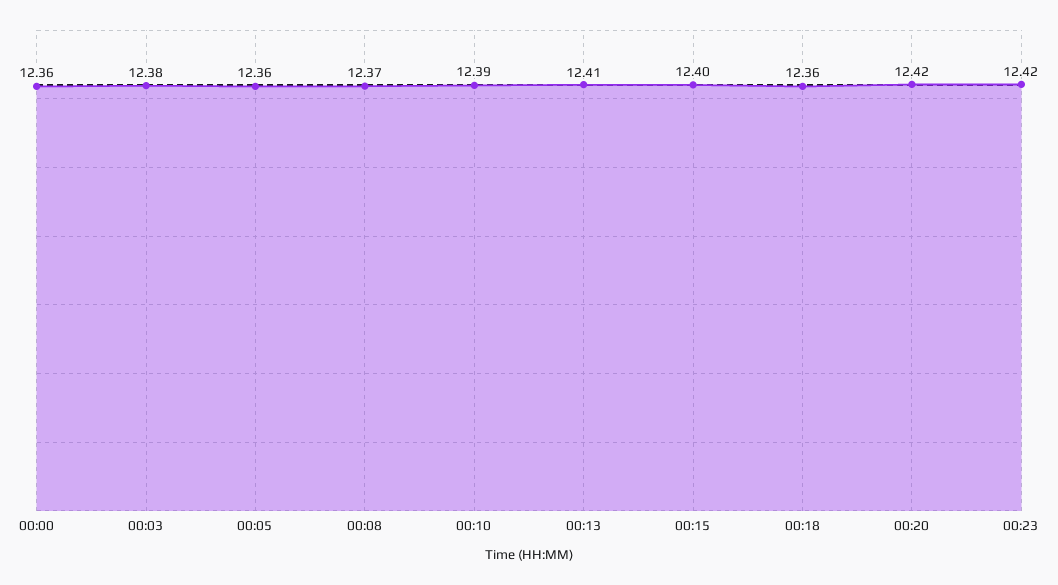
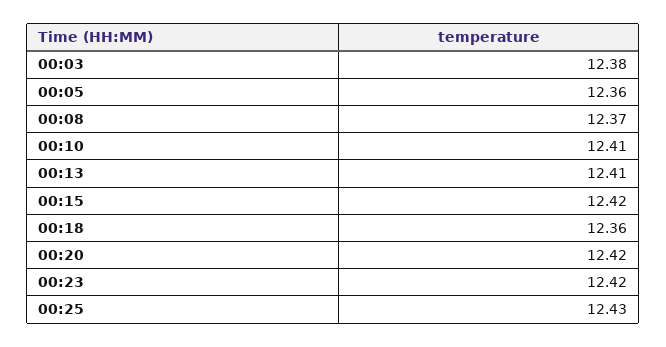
00:00: 12.36 -> none
00:10: 12.39 -> 12.41
00:15: 12.4 -> 12.42
00:25: none -> 12.43

